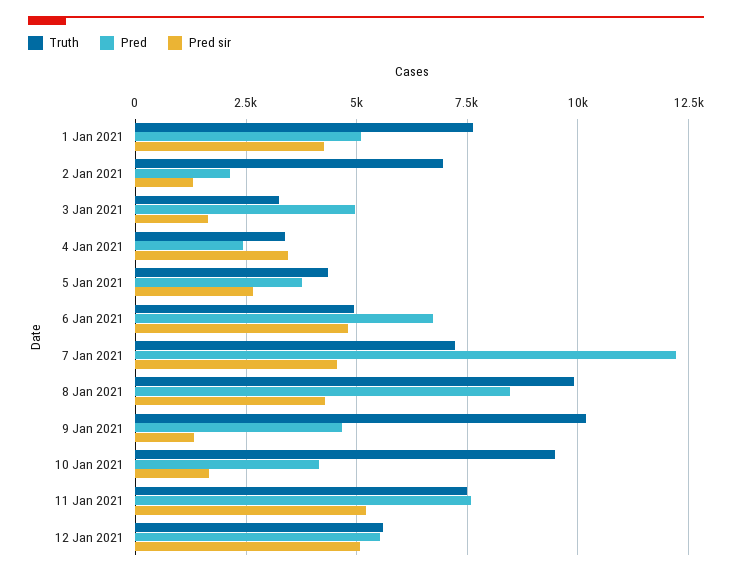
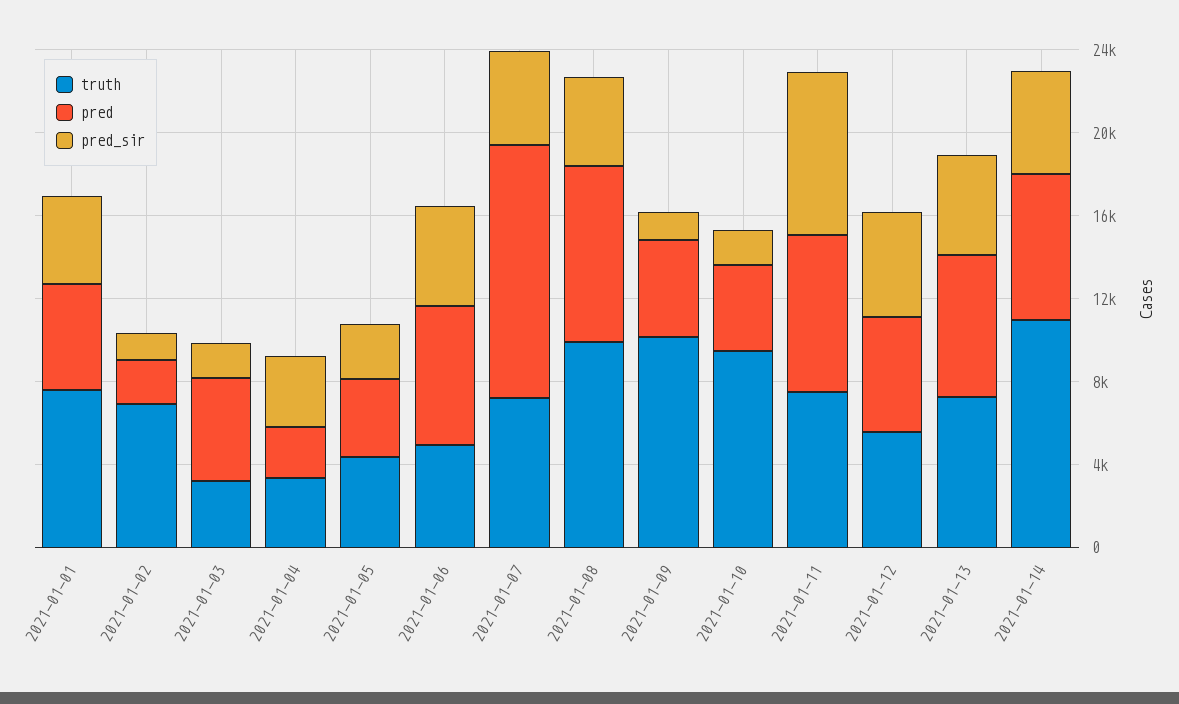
Pred sir, 11 Jan 2021: 5250 -> 8000
Truth, 2021-01-13: none -> 7000
Pred, 2021-01-13: none -> 7000
Pred sir, 2021-01-13: none -> 5000
Truth, 2021-01-14: none -> 11000
Pred, 2021-01-14: none -> 7000
Pred sir, 2021-01-14: none -> 5000

